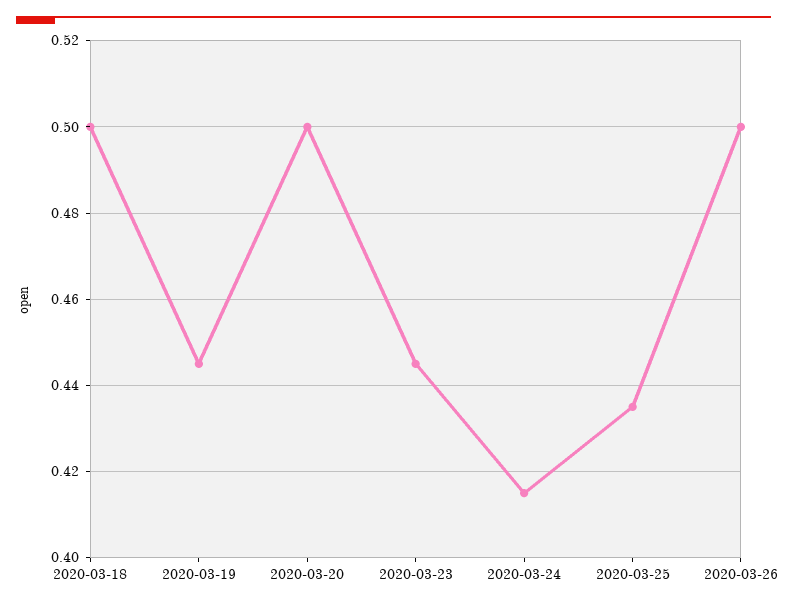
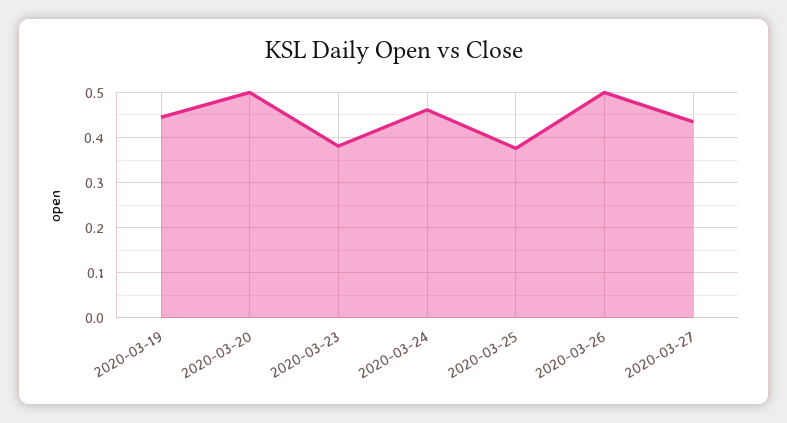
2020-03-18: 0.5 -> none
2020-03-23: 0.445 -> 0.38
2020-03-24: 0.415 -> 0.46
2020-03-25: 0.435 -> 0.38
2020-03-27: none -> 0.44

